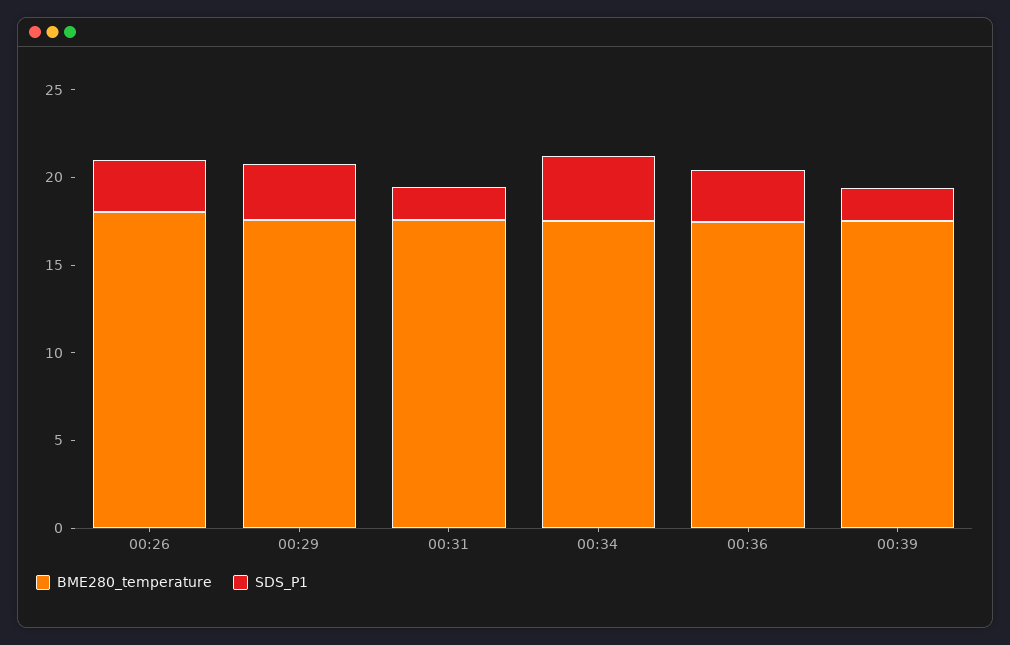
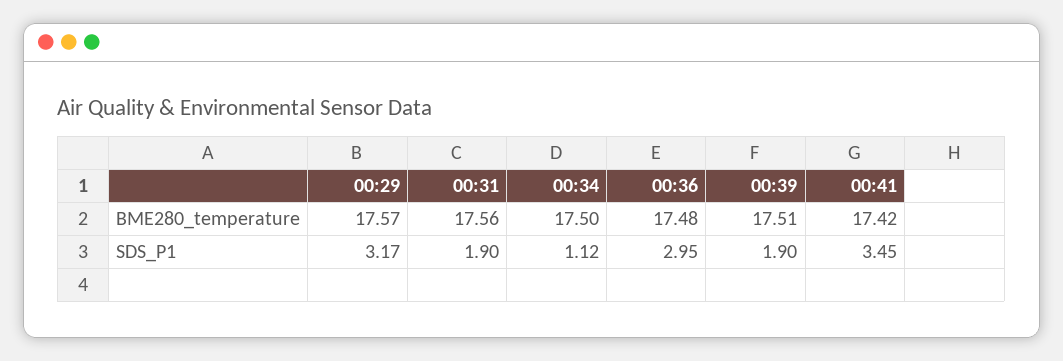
BME280_temperature, 00:26: 18 -> none
SDS_P1, 00:26: 3 -> none
SDS_P1, 00:34: 4 -> 1.12
BME280_temperature, 00:41: none -> 17.42
SDS_P1, 00:41: none -> 3.45

